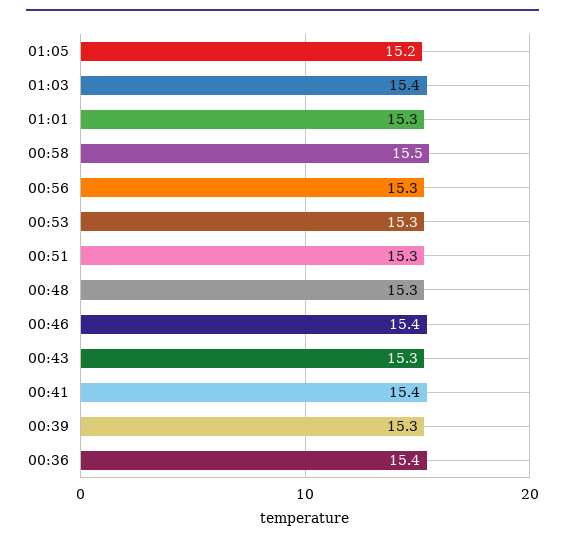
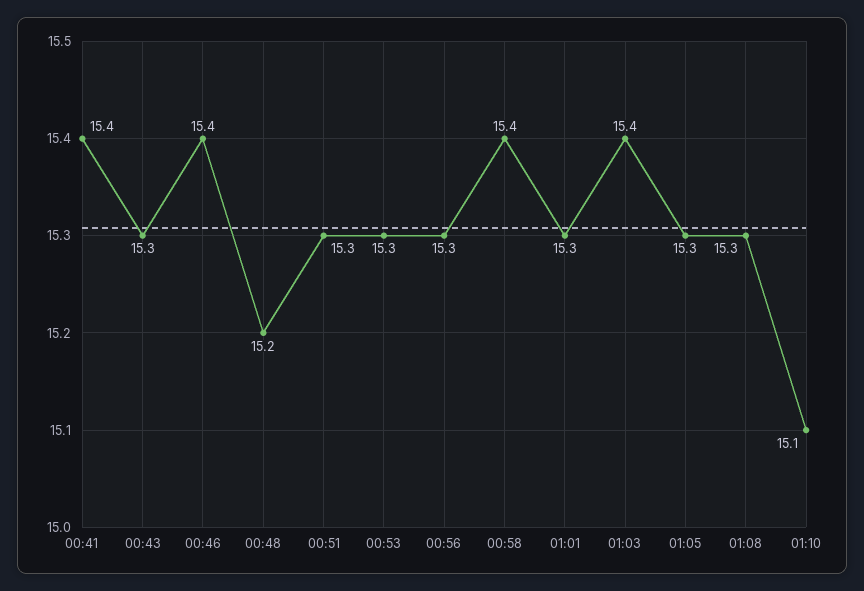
01:05: 15.2 -> 15.3
00:58: 15.5 -> 15.4
00:48: 15.3 -> 15.2
00:39: 15.3 -> none
00:36: 15.4 -> none
01:08: none -> 15.3
01:10: none -> 15.1

